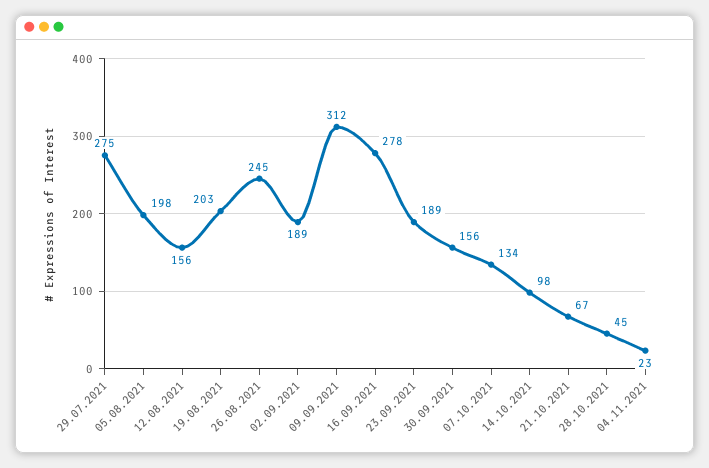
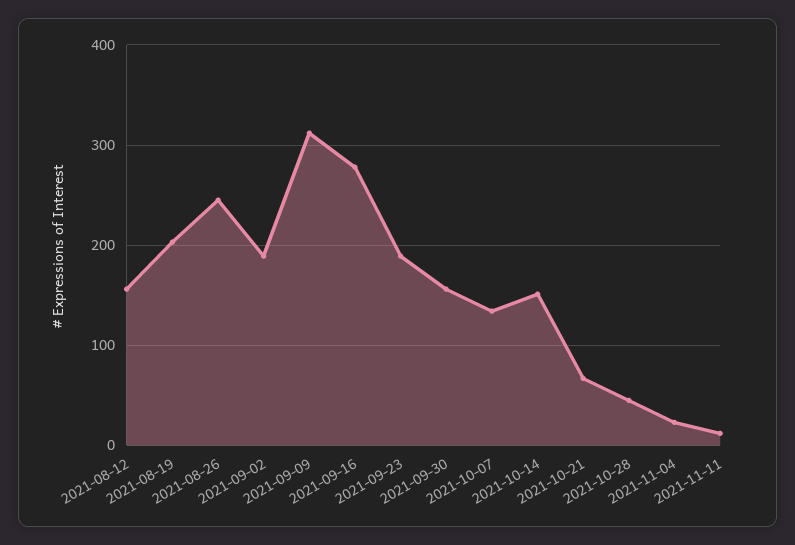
29.07.2021: 275 -> none
05.08.2021: 198 -> none
14.10.2021: 98 -> 150
2021-11-11: none -> 10

